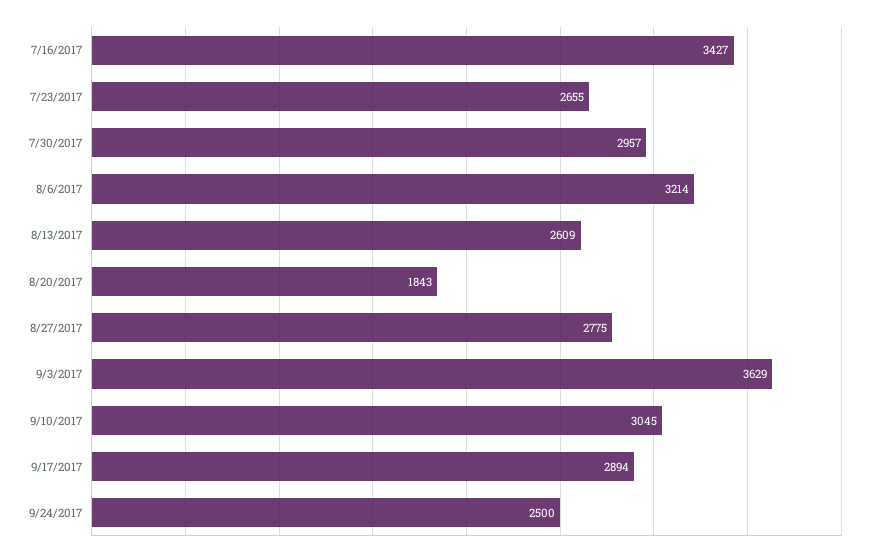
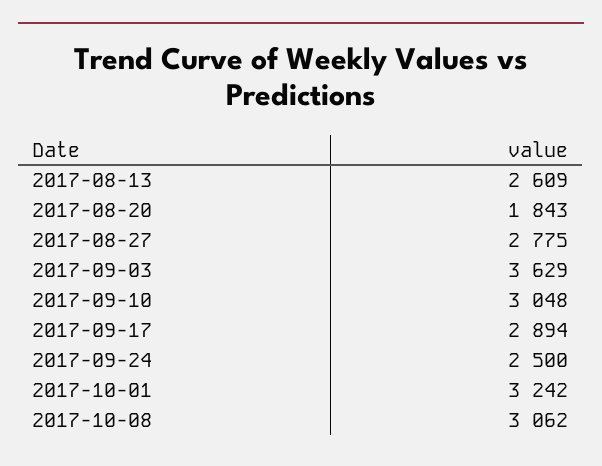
7/16/2017: 3427 -> none
7/23/2017: 2655 -> none
7/30/2017: 2957 -> none
8/6/2017: 3214 -> none
9/10/2017: 3045 -> 3048
2017-10-01: none -> 3242
2017-10-08: none -> 3062

